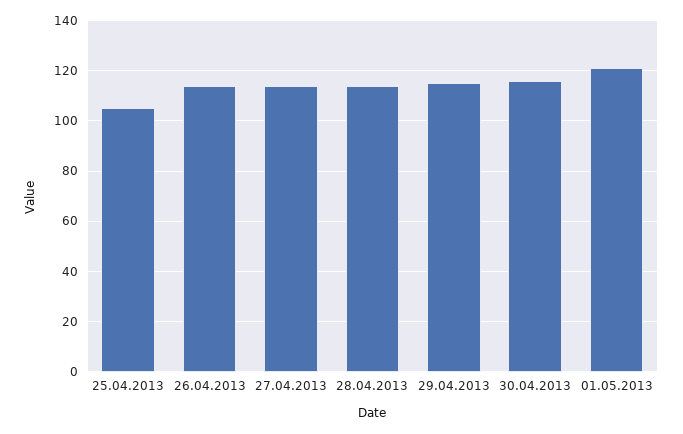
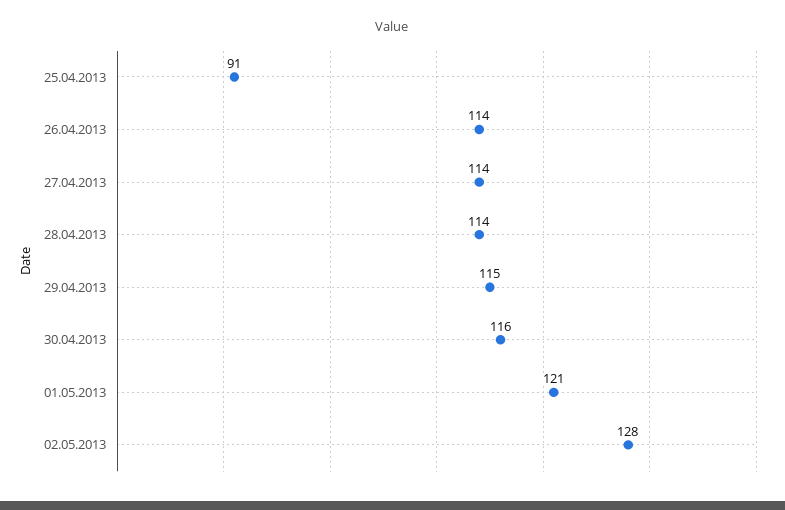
25.04.2013: 105 -> 91
02.05.2013: none -> 128

